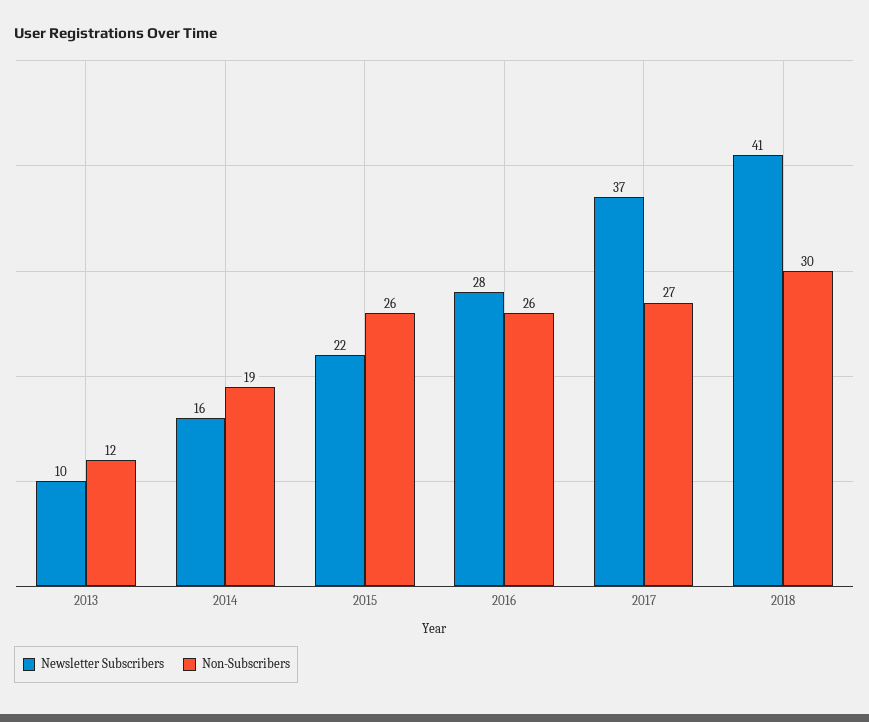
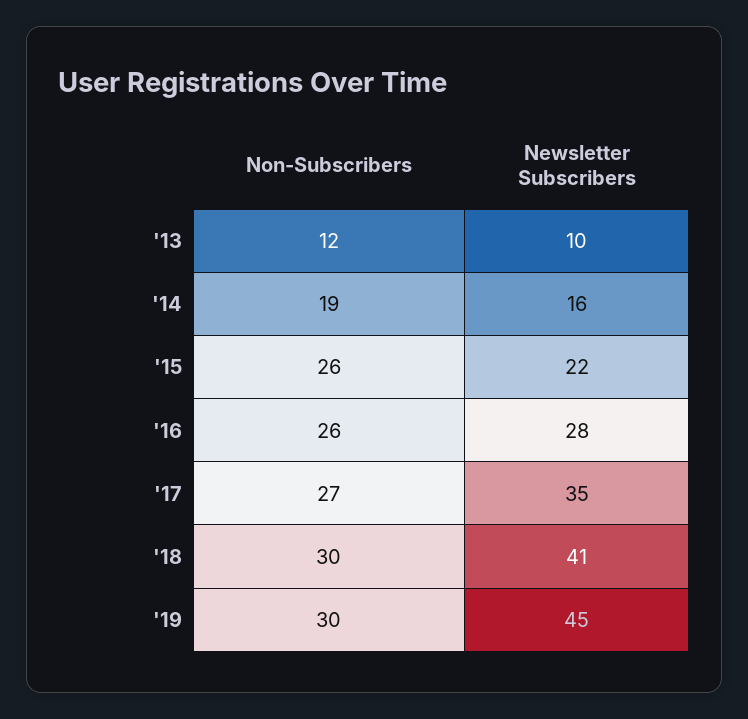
Newsletter Subscribers, 2017: 37 -> 35
Non-Subscribers, '19: none -> 30
Newsletter Subscribers, '19: none -> 45

